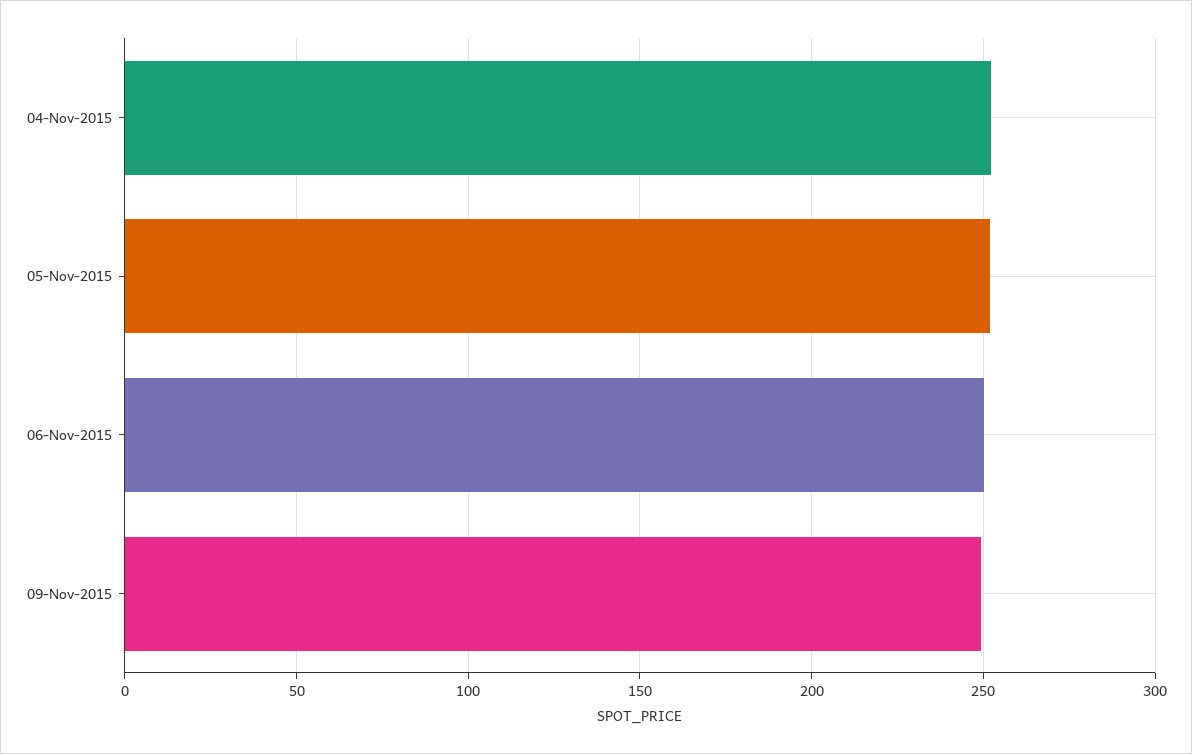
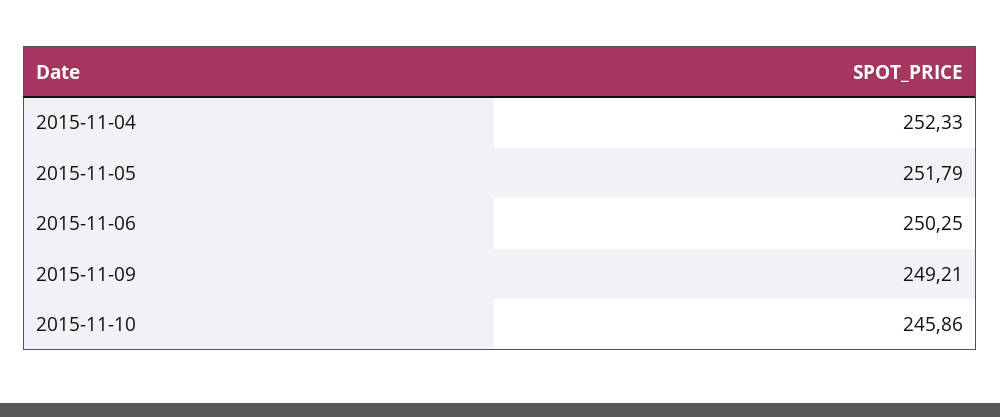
2015-11-10: none -> 245.86

